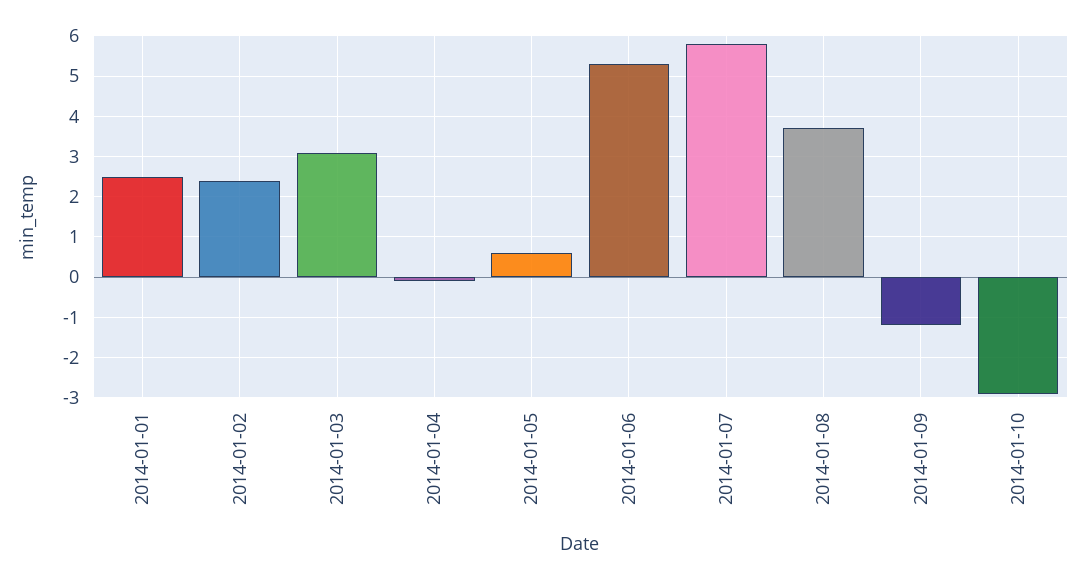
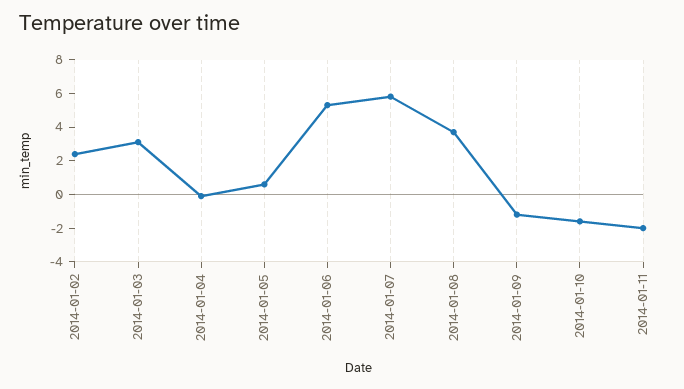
2014-01-01: 2.5 -> none
2014-01-10: -3 -> -1.5
2014-01-11: none -> -2

